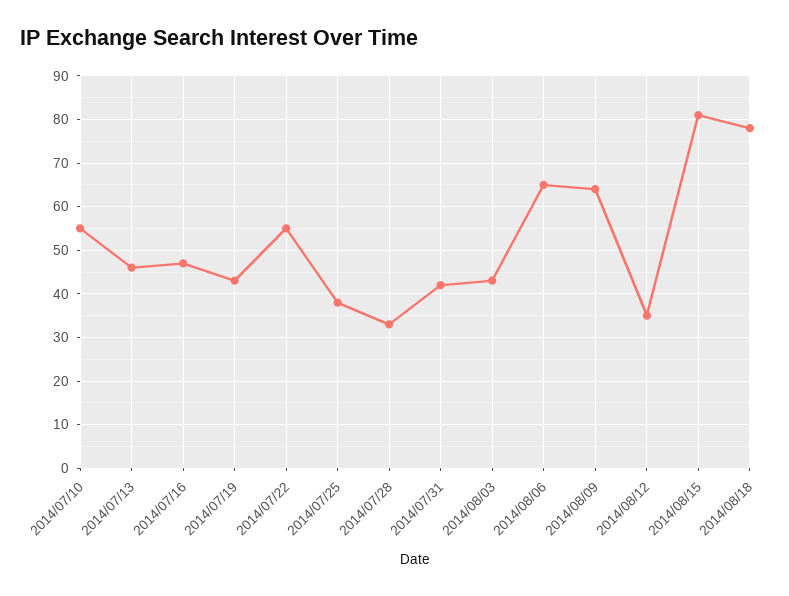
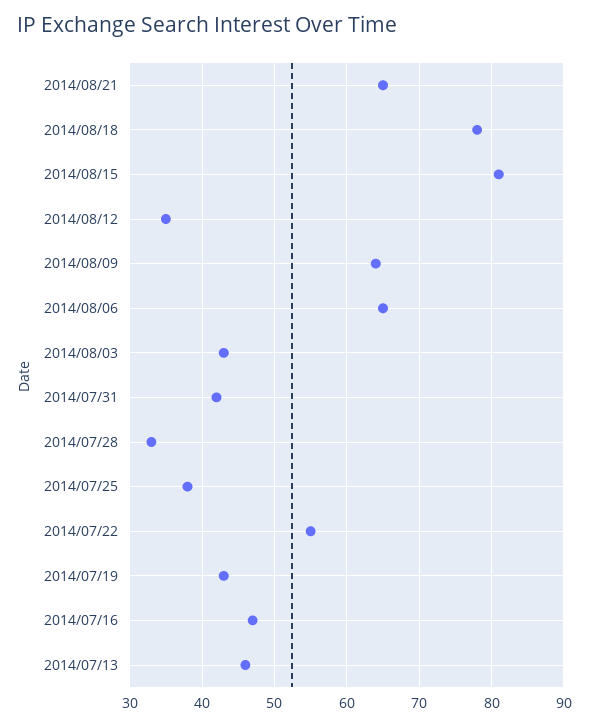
2014/07/10: 55 -> none
2014/08/21: none -> 65

